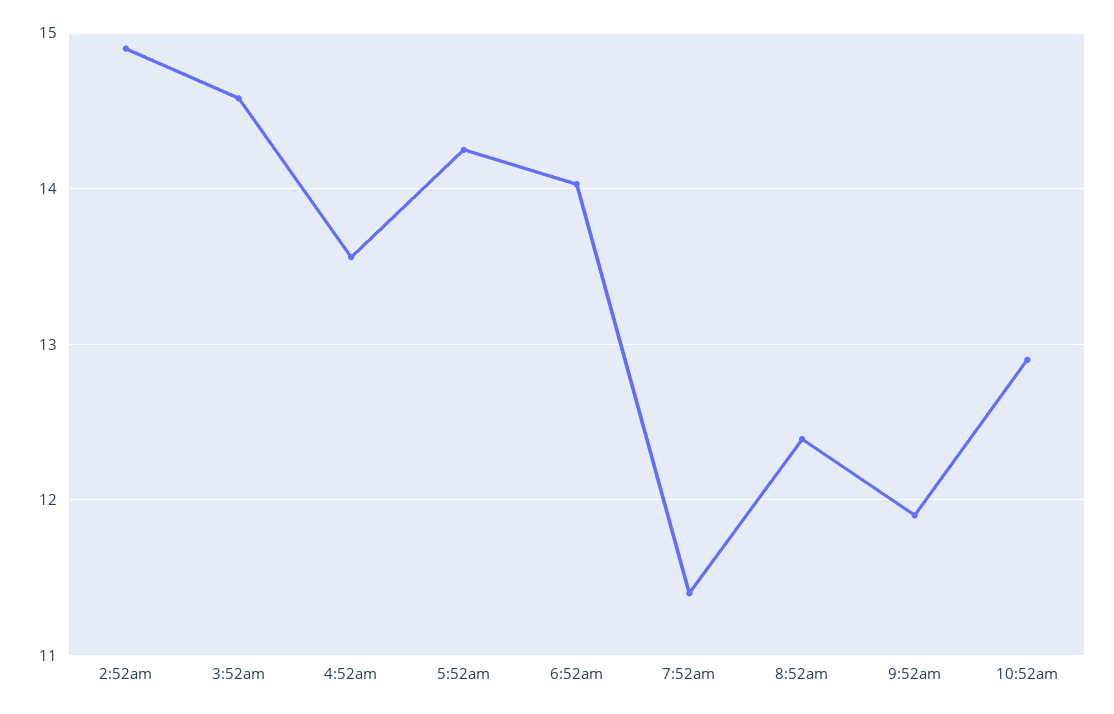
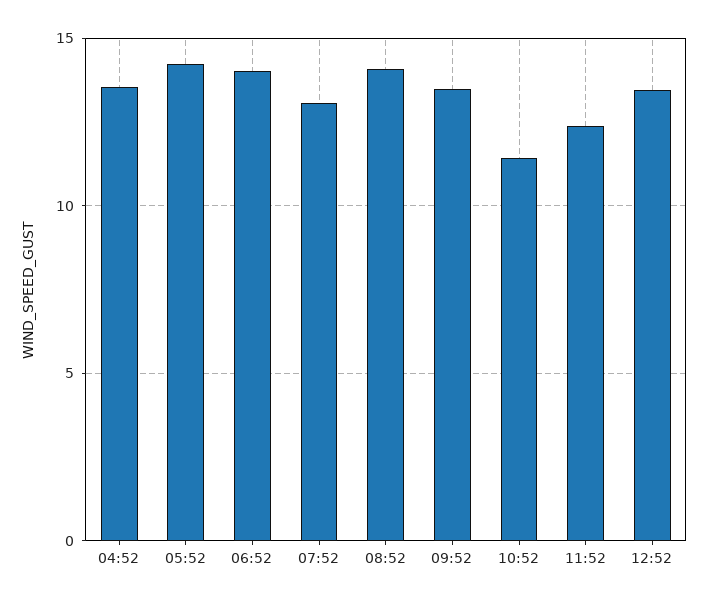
2:52am: 14.9 -> none
3:52am: 14.6 -> none
7:52am: 11.4 -> 13
8:52am: 12.4 -> 14
9:52am: 11.9 -> 13.5
10:52am: 12.9 -> 11.5
11:52: none -> 12.5
12:52: none -> 13.5

